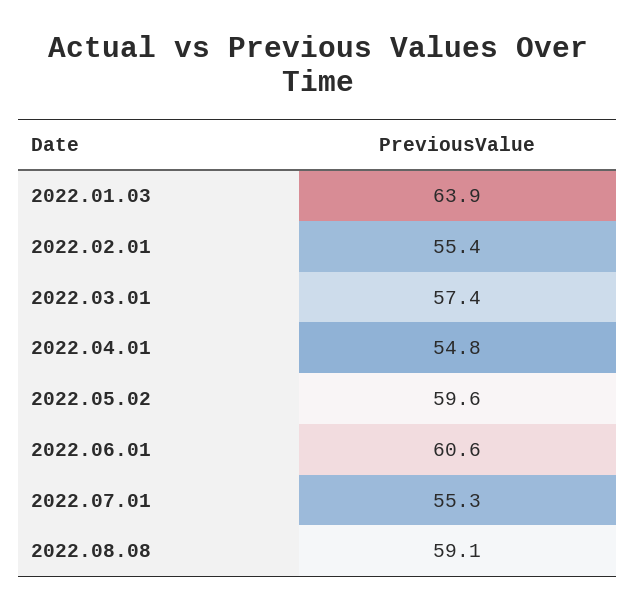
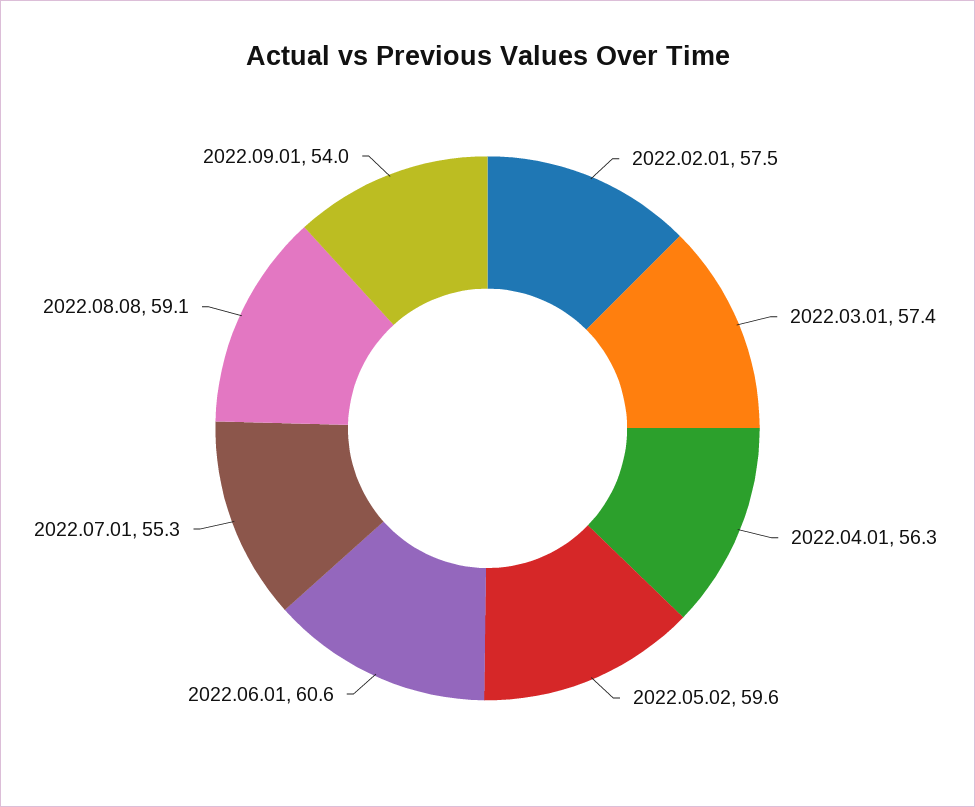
2022.01.03: 63.9 -> none
2022.02.01: 55.4 -> 57.5
2022.04.01: 54.8 -> 56.3
2022.09.01: none -> 54

